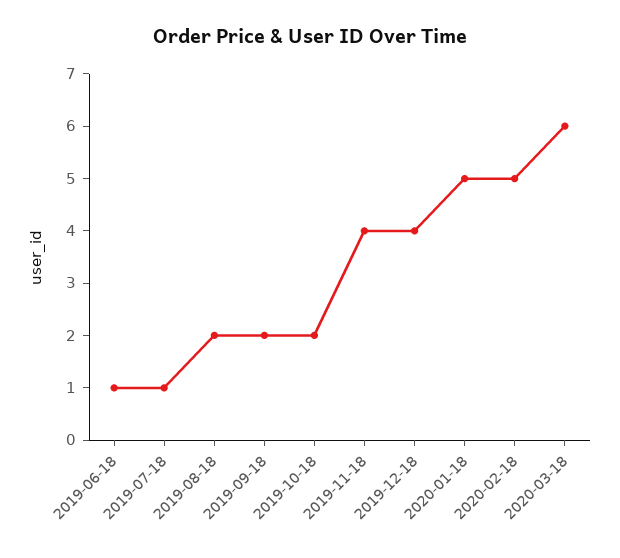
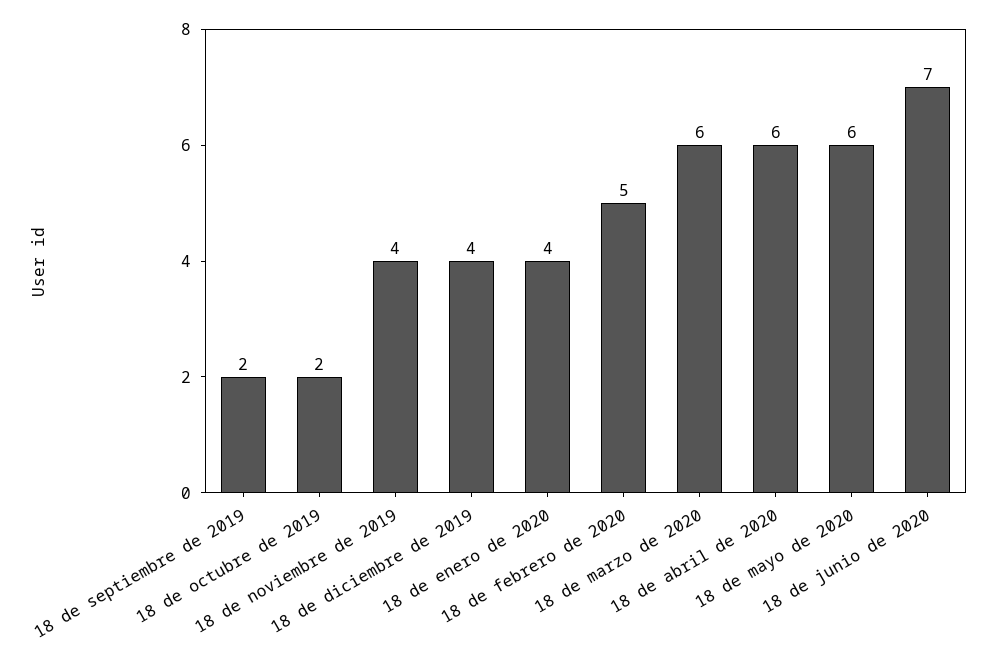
2019-06-18: 1 -> none
2019-07-18: 1 -> none
2019-08-18: 2 -> none
2020-01-18: 5 -> 4
18 de abril de 2020: none -> 6
18 de mayo de 2020: none -> 6
18 de junio de 2020: none -> 7

